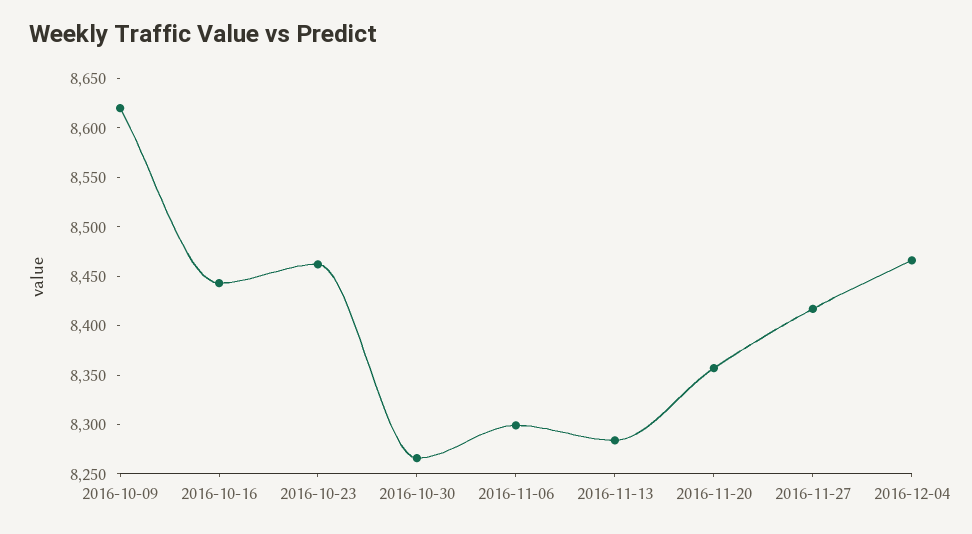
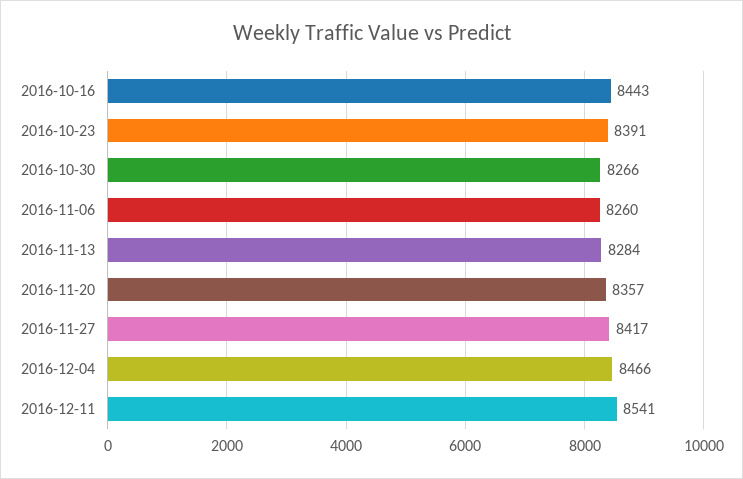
2016-10-09: 8620 -> none
2016-10-23: 8460 -> 8391
2016-11-06: 8300 -> 8260
2016-12-11: none -> 8541

